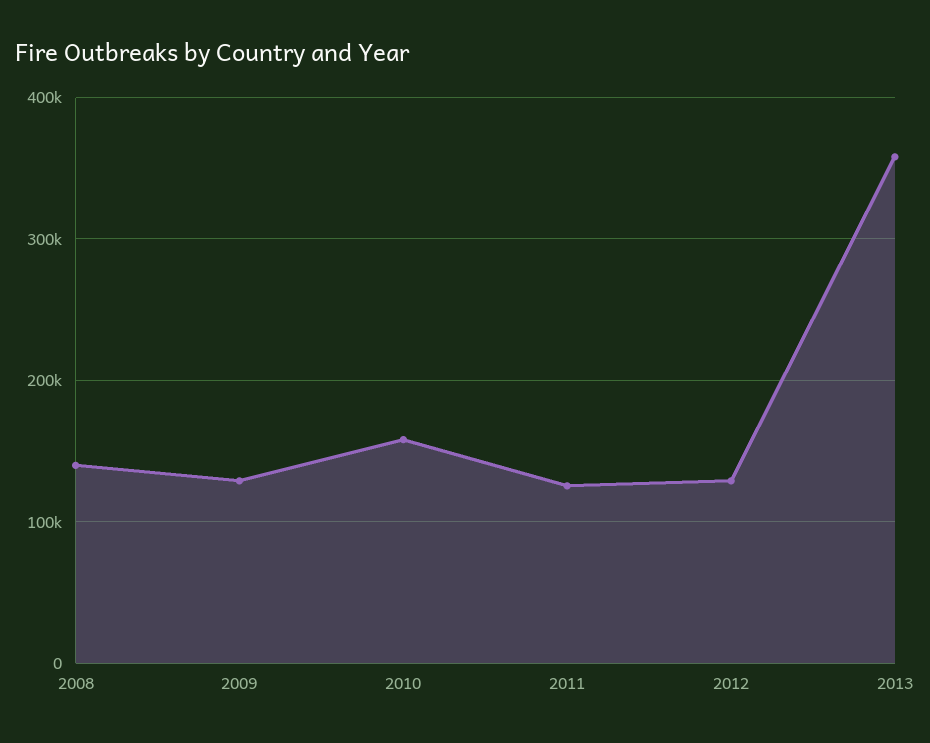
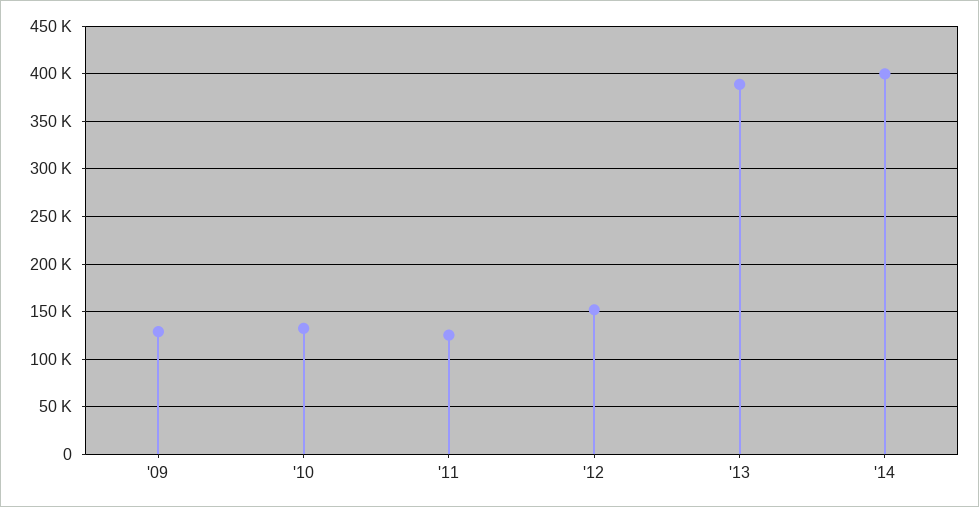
2008: 140000 -> none
2010: 160000 -> 130000
2012: 130000 -> 150000
2013: 360000 -> 390000
'14: none -> 400000

